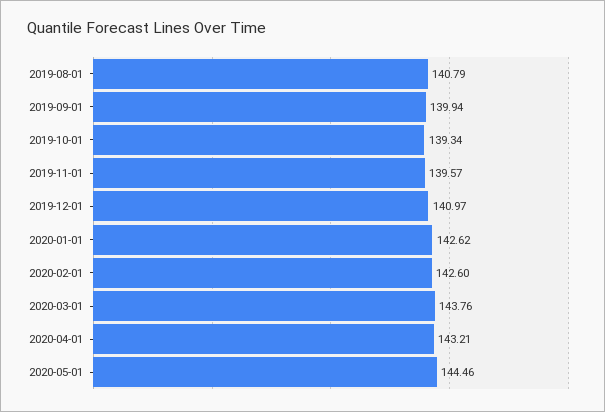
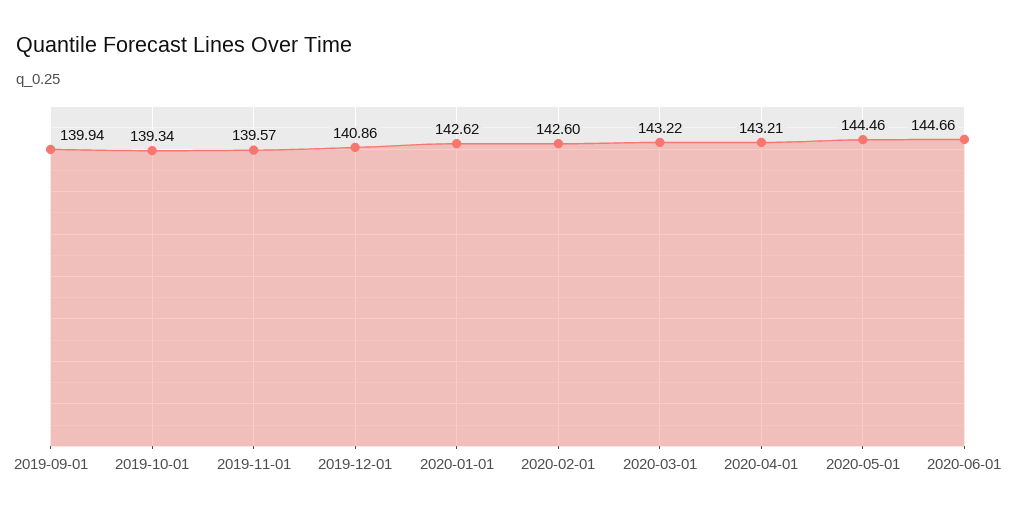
2019-08-01: 140.79 -> none
2019-12-01: 140.97 -> 140.86
2020-03-01: 143.76 -> 143.22
2020-06-01: none -> 144.66

